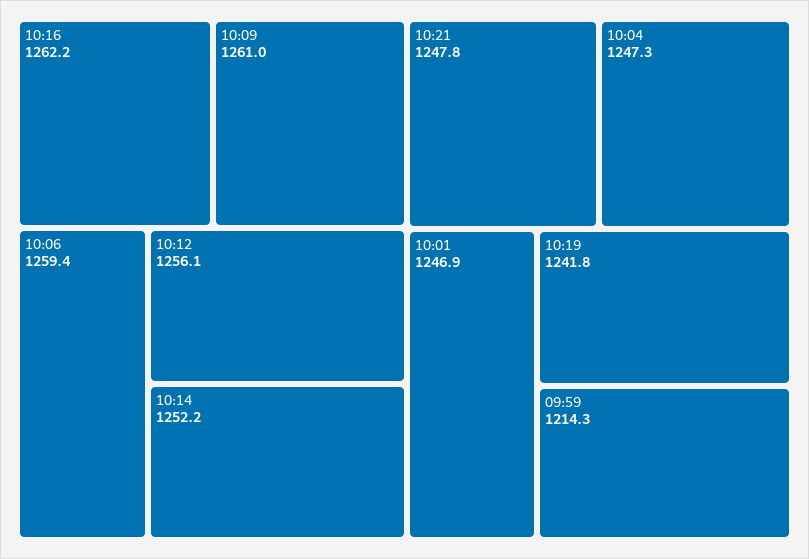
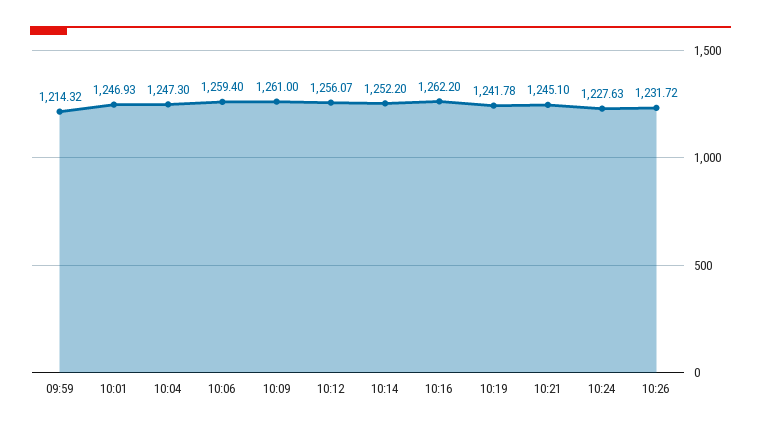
10:21: 1247.8 -> 1245.1
10:24: none -> 1227.63
10:26: none -> 1231.72

